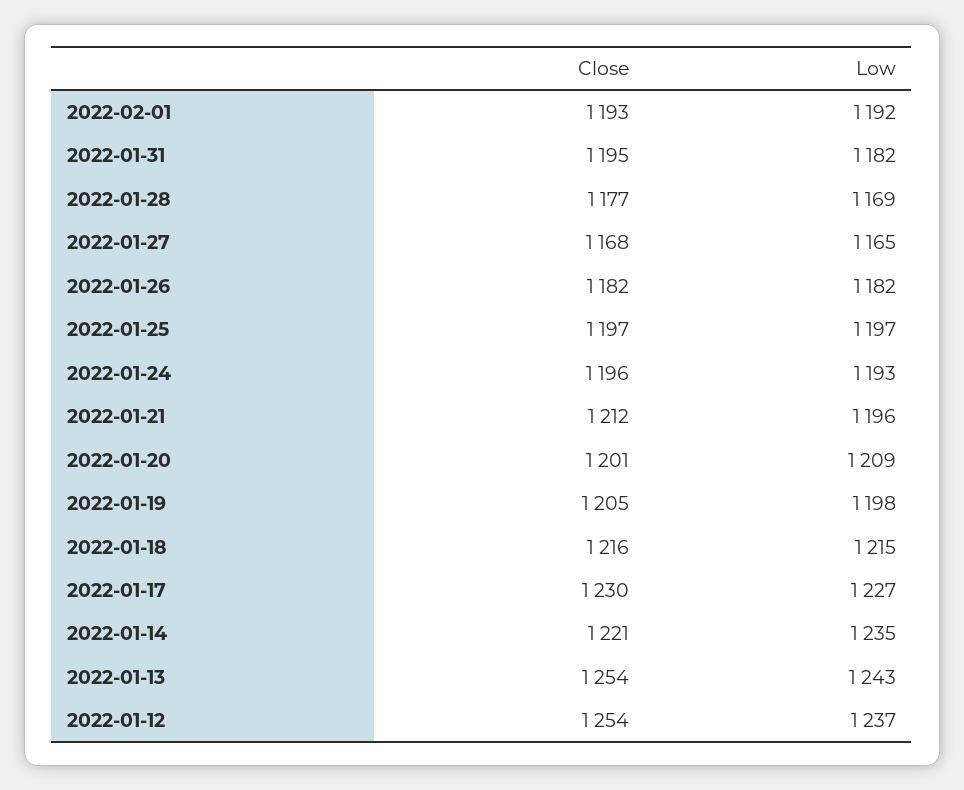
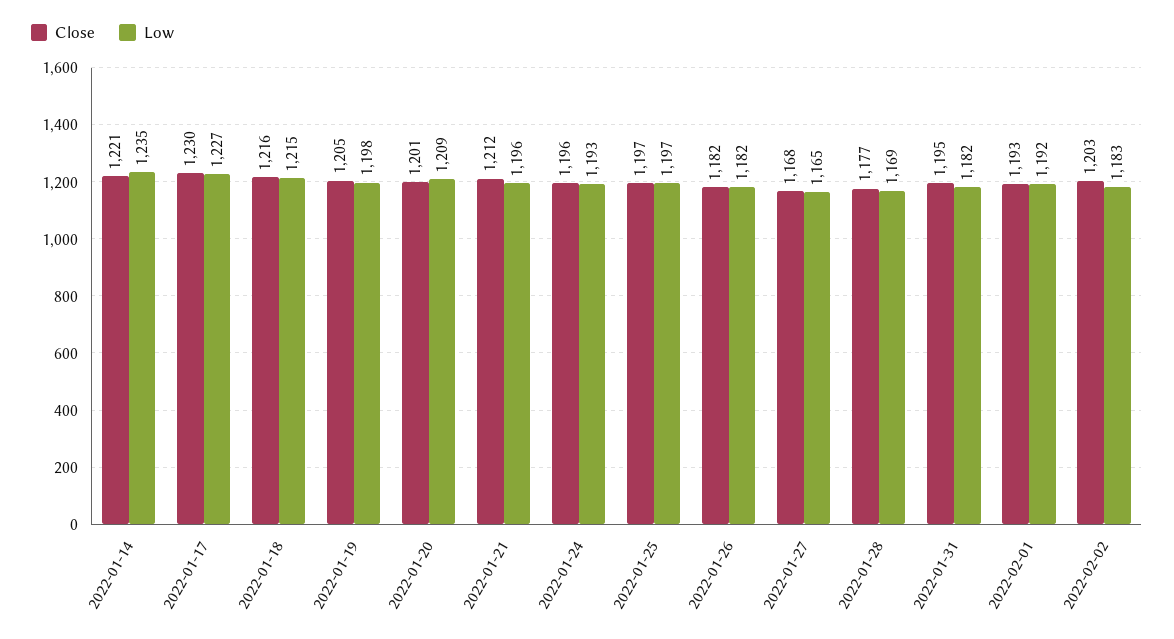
Close, 2022-01-13: 1254 -> none
Low, 2022-01-13: 1243 -> none
Close, 2022-01-12: 1254 -> none
Low, 2022-01-12: 1237 -> none
Close, 2022-02-02: none -> 1203
Low, 2022-02-02: none -> 1183

